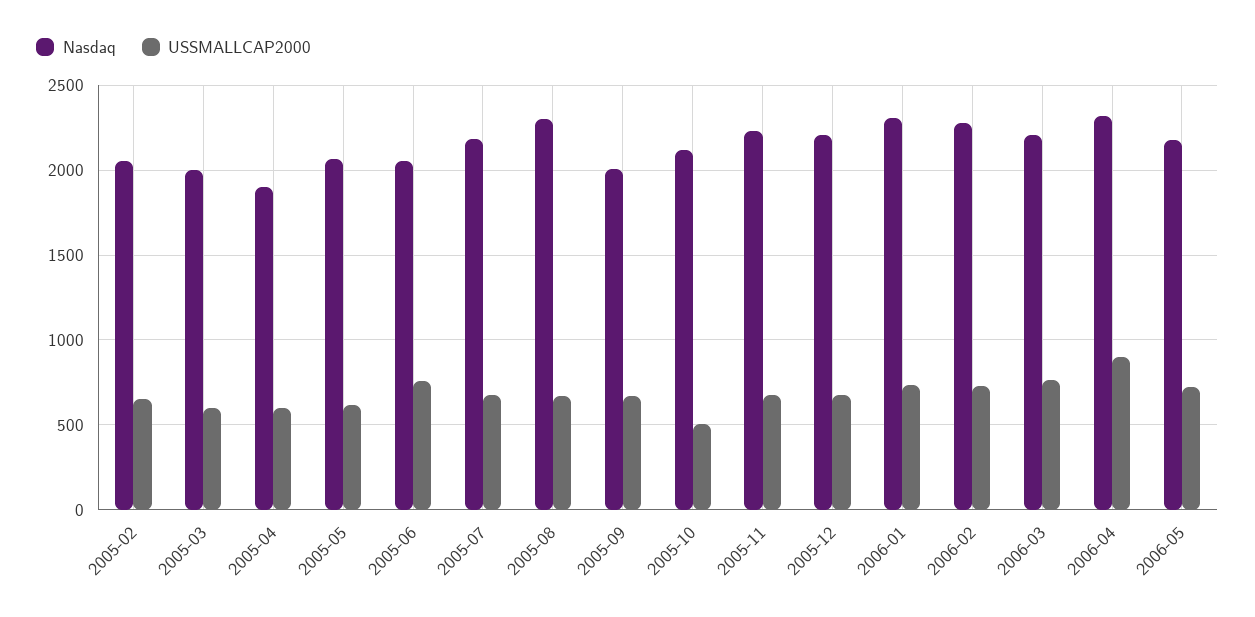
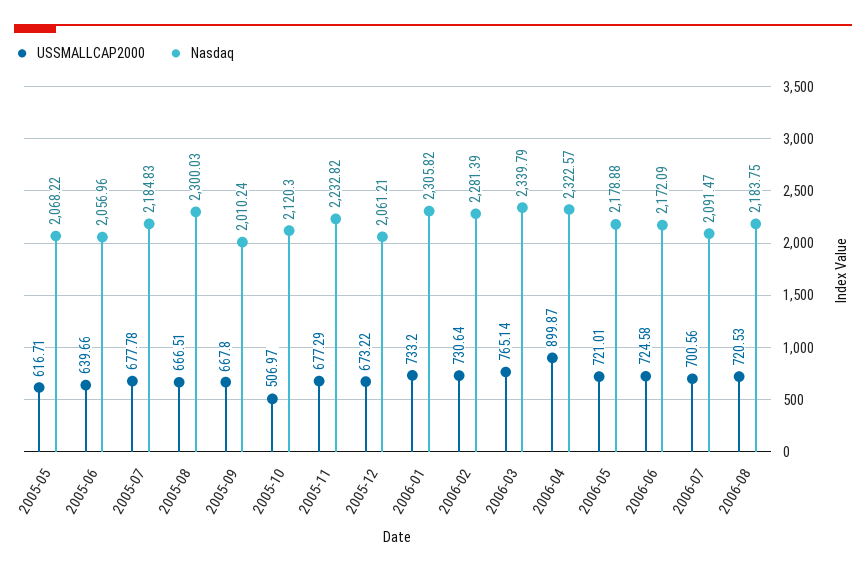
Nasdaq, 2005-02: 2050 -> none
USSMALLCAP2000, 2005-02: 650 -> none
Nasdaq, 2005-03: 2000 -> none
USSMALLCAP2000, 2005-03: 600 -> none
Nasdaq, 2005-04: 1900 -> none
USSMALLCAP2000, 2005-04: 600 -> none
USSMALLCAP2000, 2005-06: 750 -> 639.66
Nasdaq, 2005-12: 2200 -> 2061.21
Nasdaq, 2006-03: 2200 -> 2339.79
USSMALLCAP2000, 2006-06: none -> 724.58
Nasdaq, 2006-06: none -> 2172.09
USSMALLCAP2000, 2006-07: none -> 700.56
Nasdaq, 2006-07: none -> 2091.47
USSMALLCAP2000, 2006-08: none -> 720.53
Nasdaq, 2006-08: none -> 2183.75

